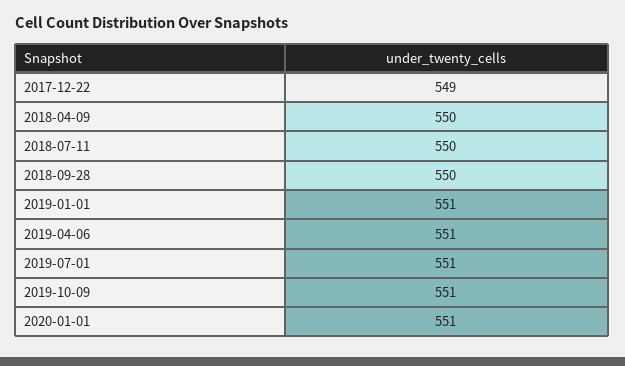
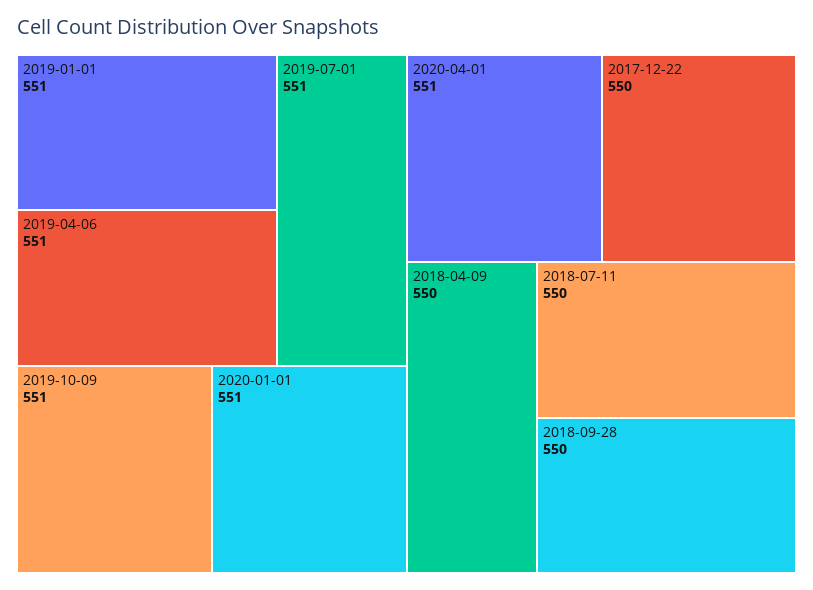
2017-12-22: 549 -> 550
2020-04-01: none -> 551

